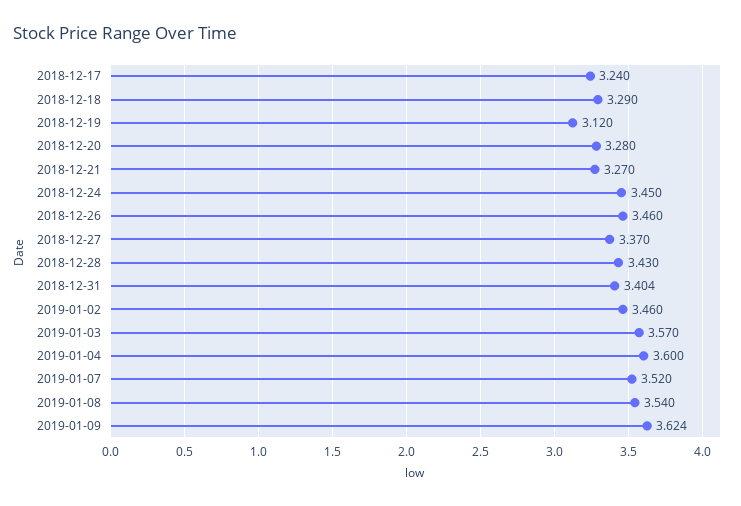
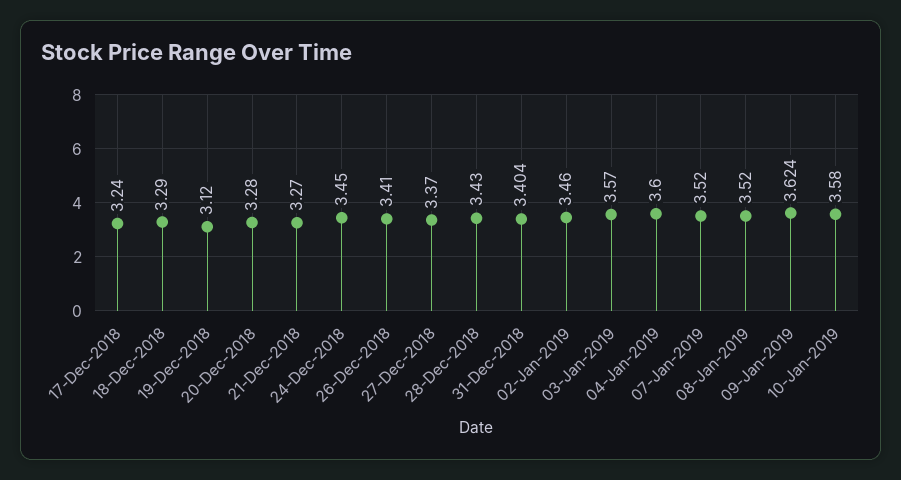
2018-12-26: 3.46 -> 3.41
2019-01-08: 3.54 -> 3.52
10-Jan-2019: none -> 3.58

